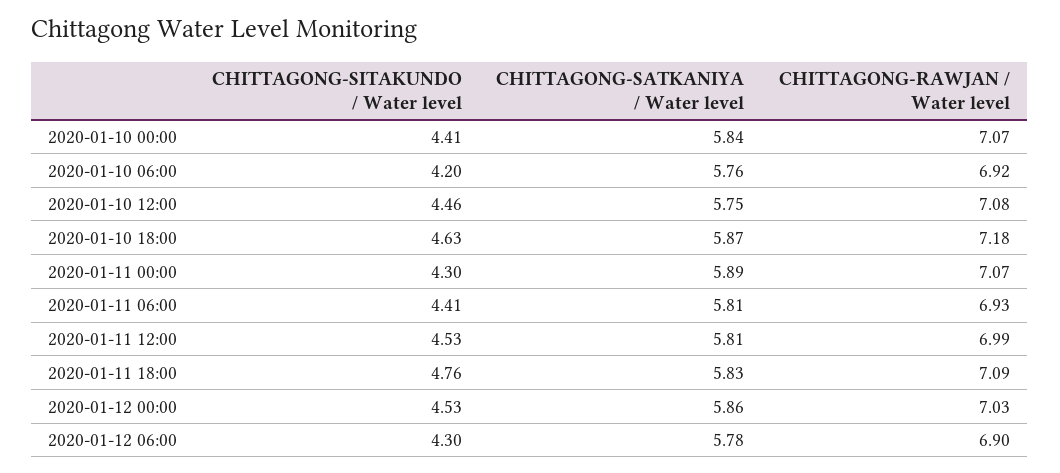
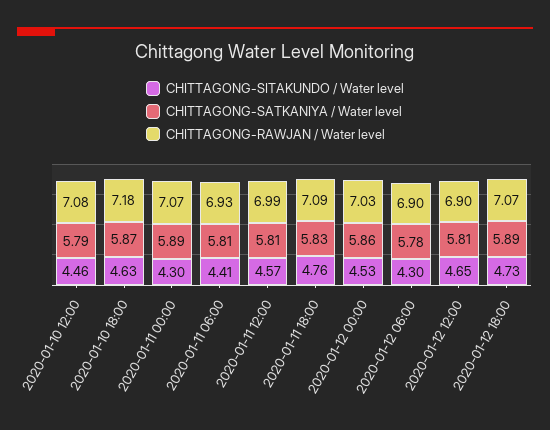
CHITTAGONG-SITAKUNDO / Water level, 2020-01-10 00:00: 4.41 -> none
CHITTAGONG-SATKANIYA / Water level, 2020-01-10 00:00: 5.84 -> none
CHITTAGONG-RAWJAN / Water level, 2020-01-10 00:00: 7.07 -> none
CHITTAGONG-SITAKUNDO / Water level, 2020-01-10 06:00: 4.2 -> none
CHITTAGONG-SATKANIYA / Water level, 2020-01-10 06:00: 5.76 -> none
CHITTAGONG-RAWJAN / Water level, 2020-01-10 06:00: 6.92 -> none
CHITTAGONG-SATKANIYA / Water level, 2020-01-10 12:00: 5.75 -> 5.79
CHITTAGONG-SITAKUNDO / Water level, 2020-01-11 12:00: 4.53 -> 4.57
CHITTAGONG-SITAKUNDO / Water level, 2020-01-12 12:00: none -> 4.65
CHITTAGONG-SATKANIYA / Water level, 2020-01-12 12:00: none -> 5.81
CHITTAGONG-RAWJAN / Water level, 2020-01-12 12:00: none -> 6.9
CHITTAGONG-SITAKUNDO / Water level, 2020-01-12 18:00: none -> 4.73
CHITTAGONG-SATKANIYA / Water level, 2020-01-12 18:00: none -> 5.89
CHITTAGONG-RAWJAN / Water level, 2020-01-12 18:00: none -> 7.07

